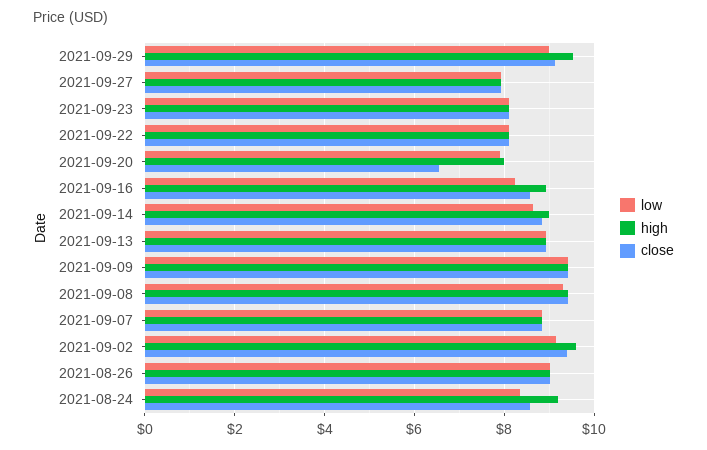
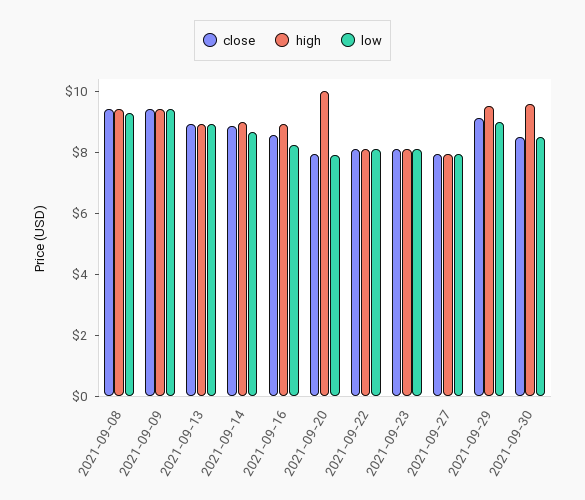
high, 2021-09-20: 8 -> 10
close, 2021-09-20: 6.6 -> 8
low, 2021-09-07: 8.8 -> none
high, 2021-09-07: 8.8 -> none
close, 2021-09-07: 8.8 -> none
low, 2021-09-02: 9.2 -> none
high, 2021-09-02: 9.6 -> none
close, 2021-09-02: 9.4 -> none
low, 2021-08-26: 9 -> none
high, 2021-08-26: 9 -> none
close, 2021-08-26: 9 -> none
low, 2021-08-24: 8.4 -> none
high, 2021-08-24: 9.2 -> none
close, 2021-08-24: 8.6 -> none
close, 2021-09-30: none -> 8.5
high, 2021-09-30: none -> 9.5
low, 2021-09-30: none -> 8.5

